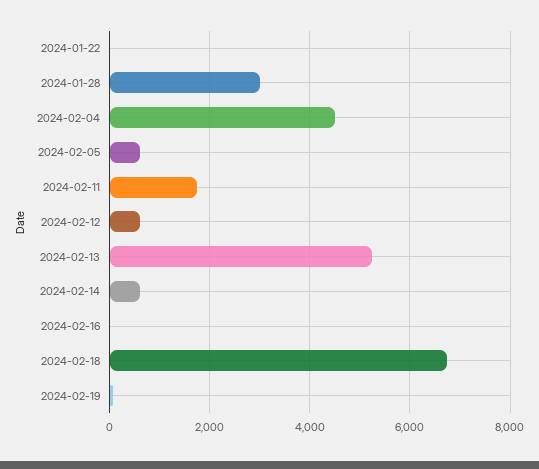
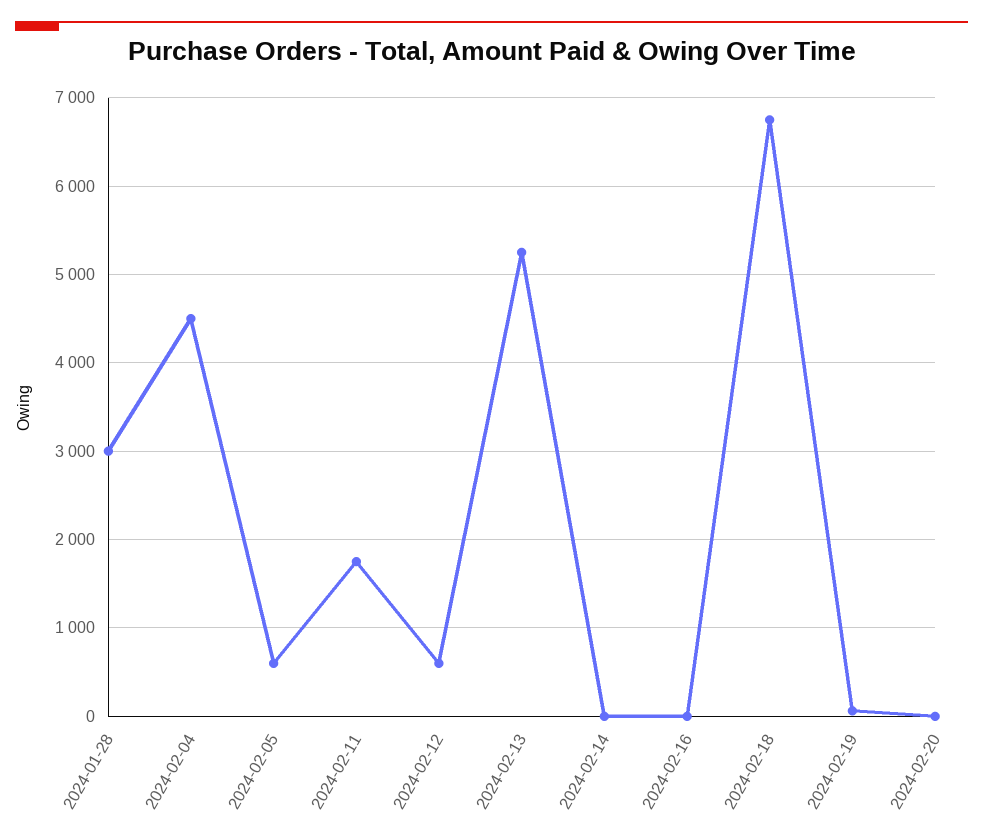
2024-01-22: 0 -> none
2024-02-14: 600 -> 0
2024-02-20: none -> 0

